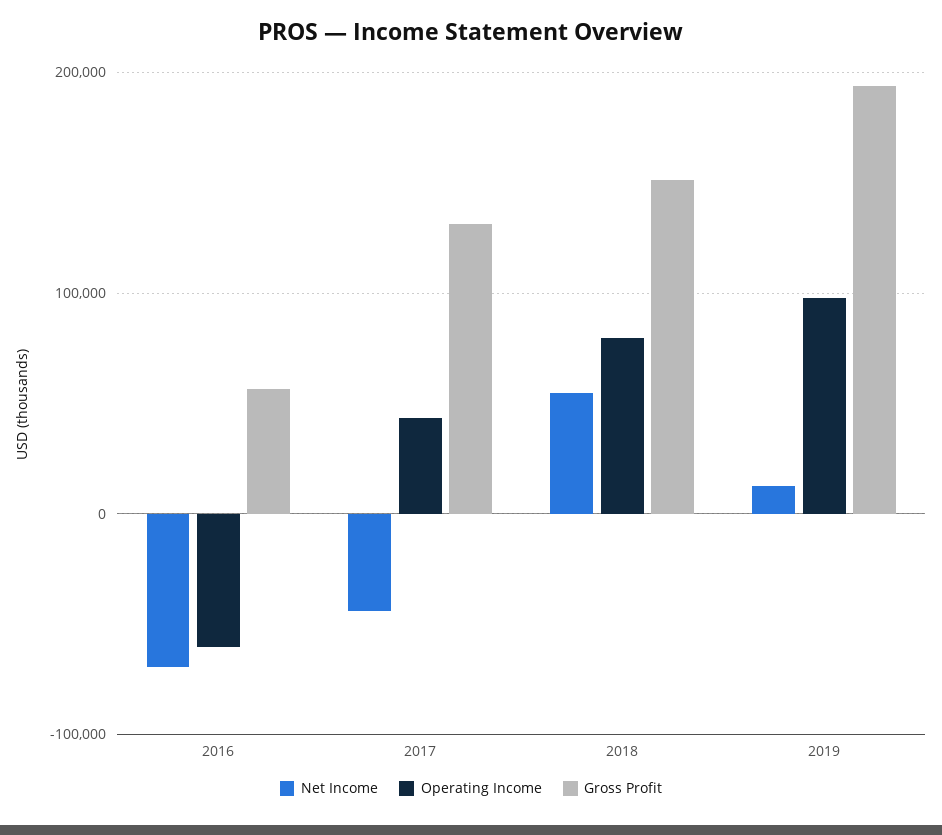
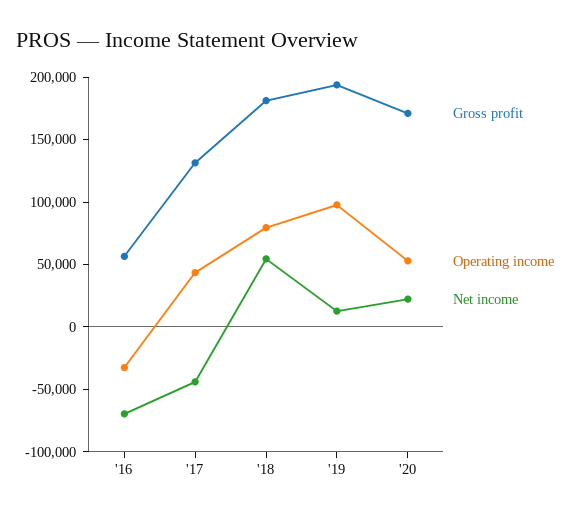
Operating Income, 2016: -60000 -> -30000
Gross Profit, 2018: 150000 -> 180000
Gross Profit, '20: none -> 170000
Operating Income, '20: none -> 50000
Net Income, '20: none -> 20000

